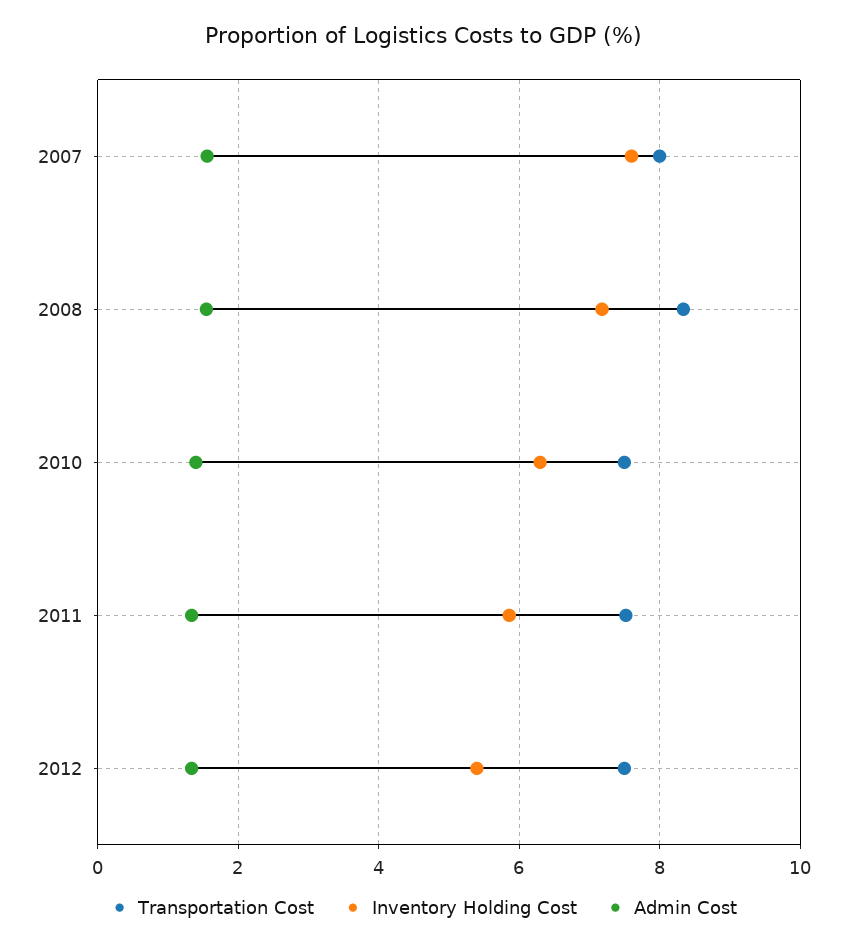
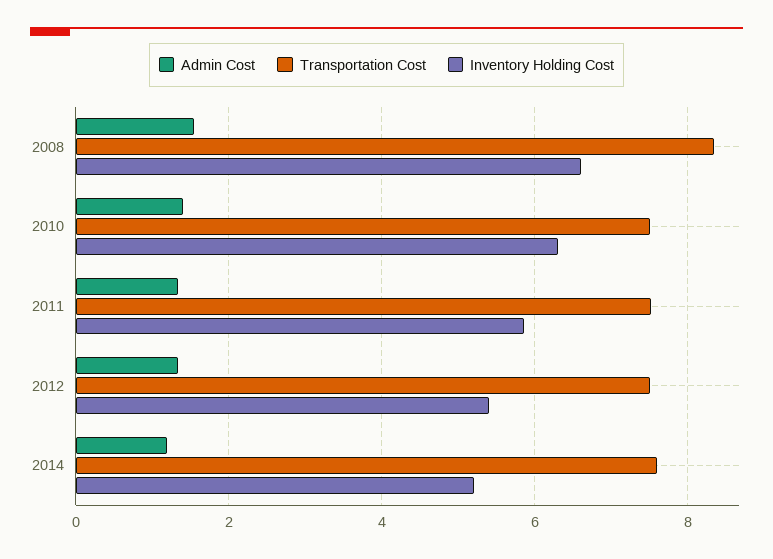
Transportation Cost, 2007: 8 -> none
Inventory Holding Cost, 2007: 7.6 -> none
Admin Cost, 2007: 1.6 -> none
Inventory Holding Cost, 2008: 7.2 -> 6.6
Admin Cost, 2014: none -> 1.2
Transportation Cost, 2014: none -> 7.6
Inventory Holding Cost, 2014: none -> 5.2

